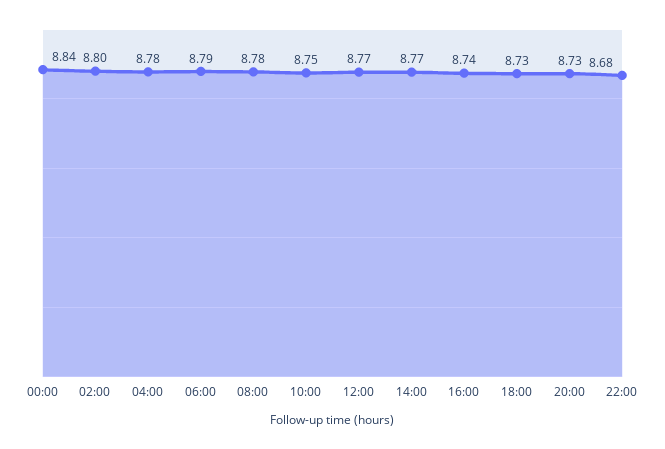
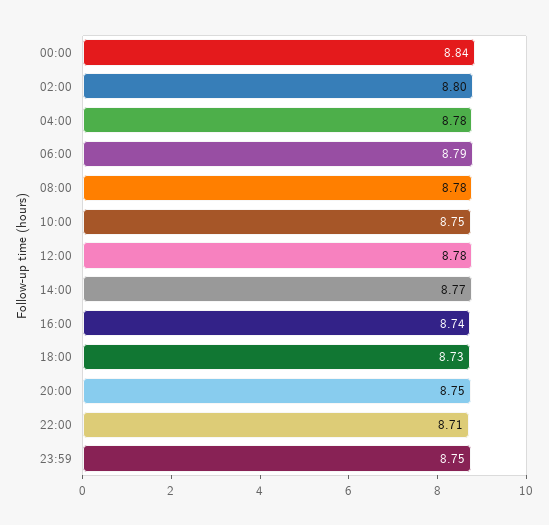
12:00: 8.77 -> 8.78
20:00: 8.73 -> 8.75
22:00: 8.68 -> 8.71
23:59: none -> 8.75

